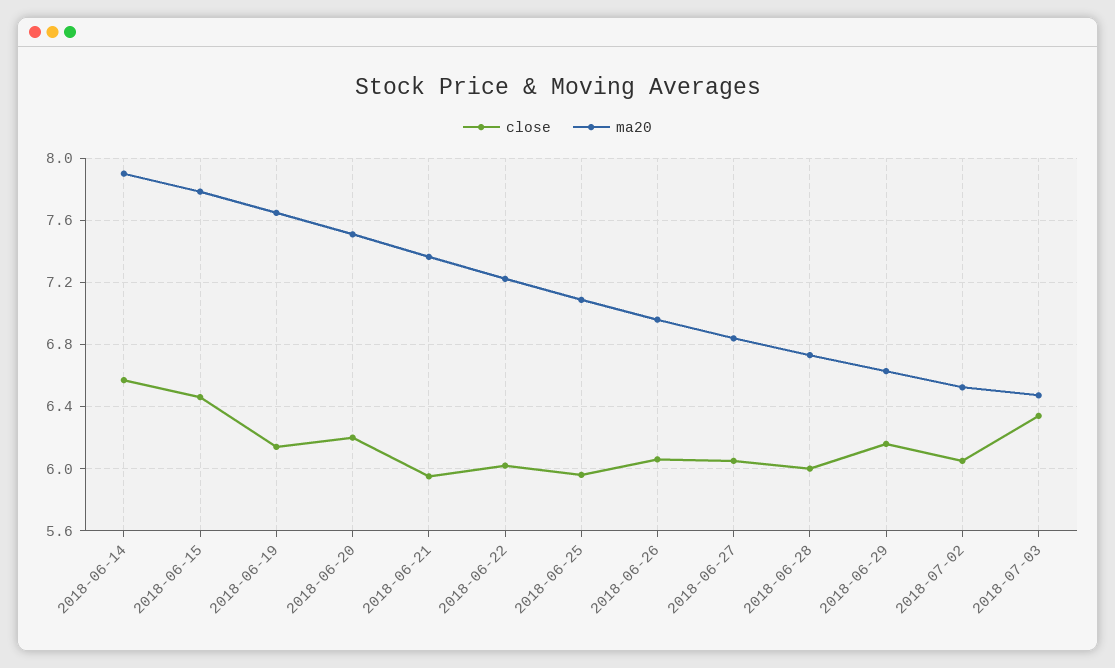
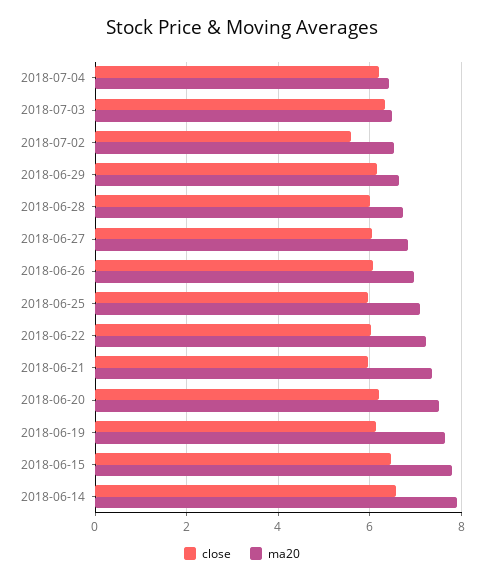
close, 2018-07-02: 6.05 -> 5.6
close, 2018-07-04: none -> 6.2
ma20, 2018-07-04: none -> 6.4

